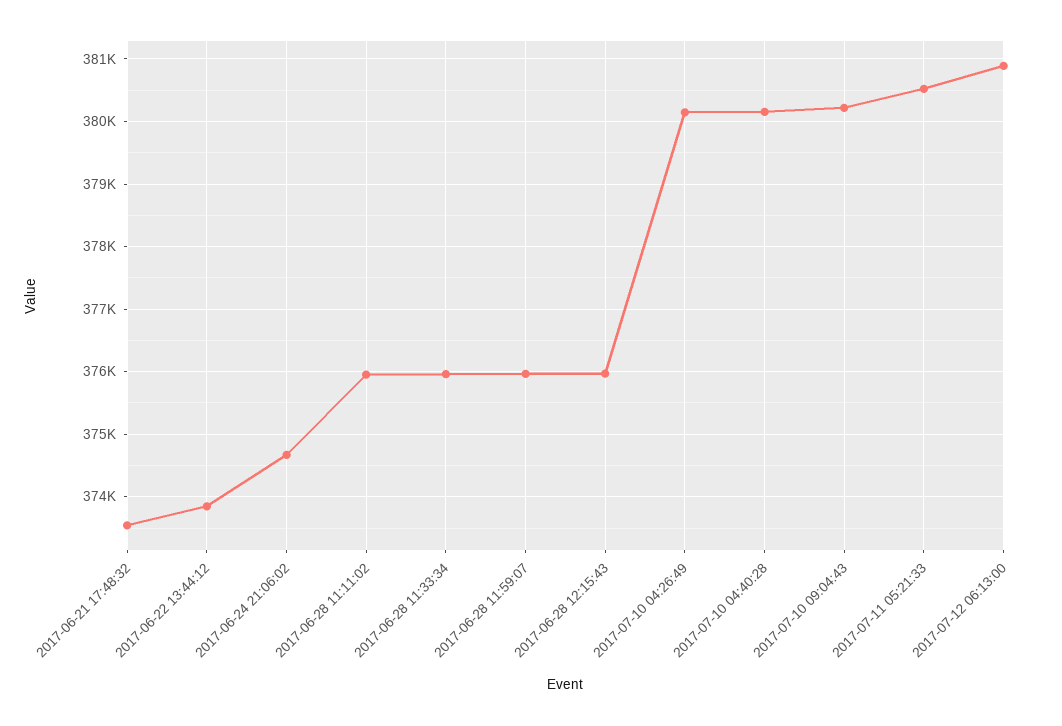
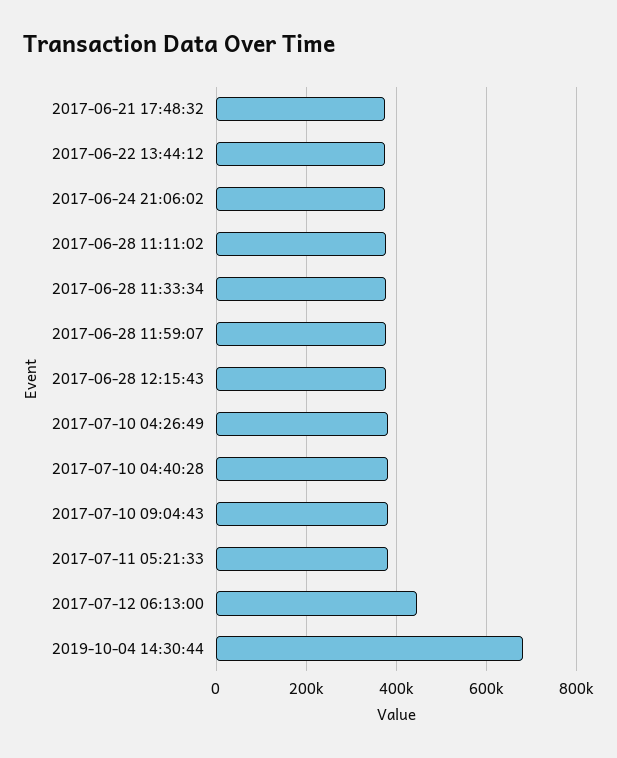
2017-07-12 06:13:00: 380900 -> 440000
2019-10-04 14:30:44: none -> 680000

